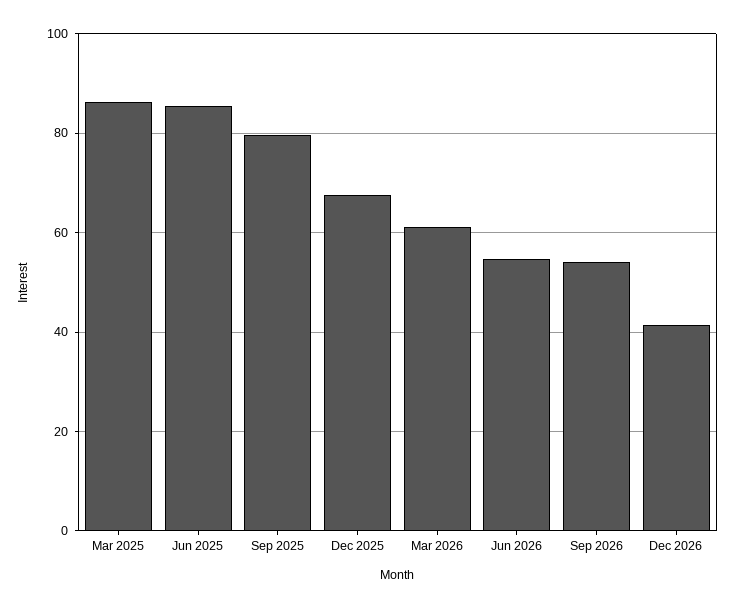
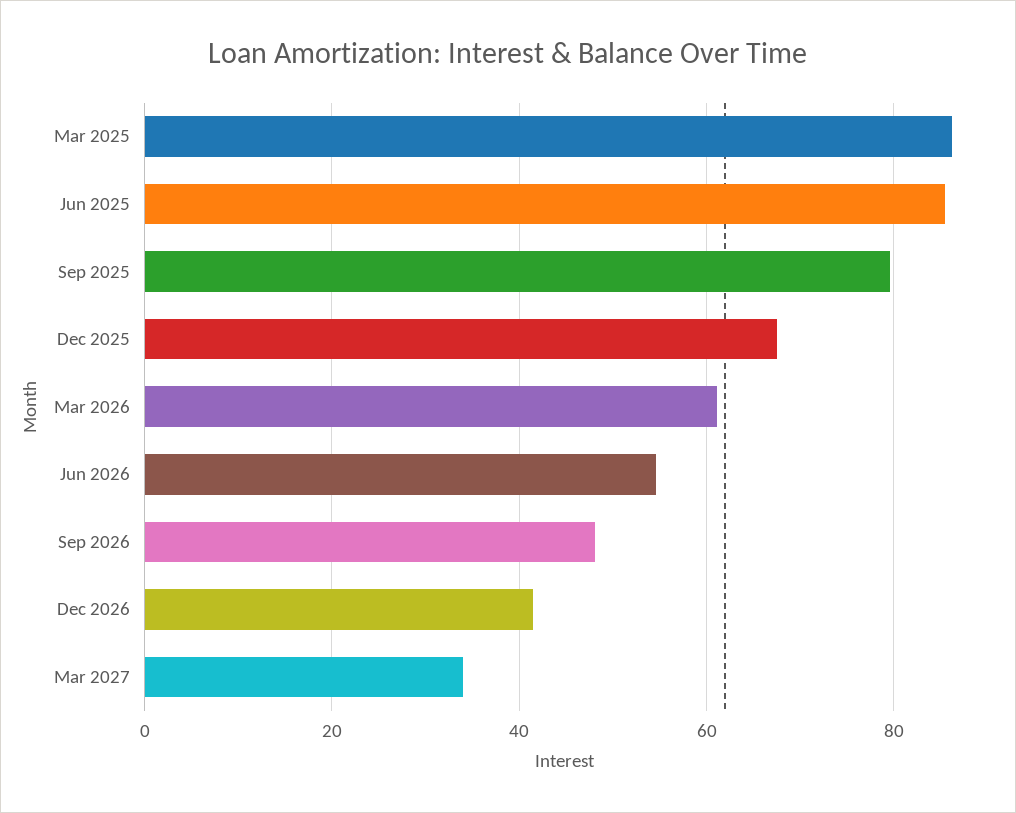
Sep 2026: 54 -> 48
Mar 2027: none -> 34

